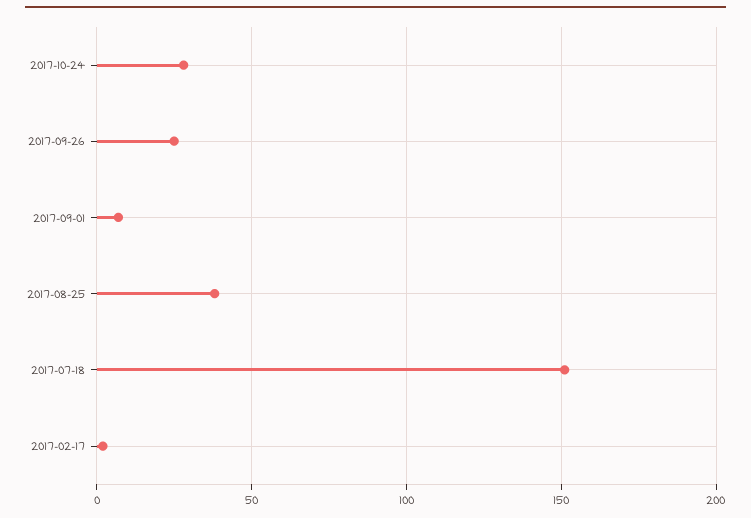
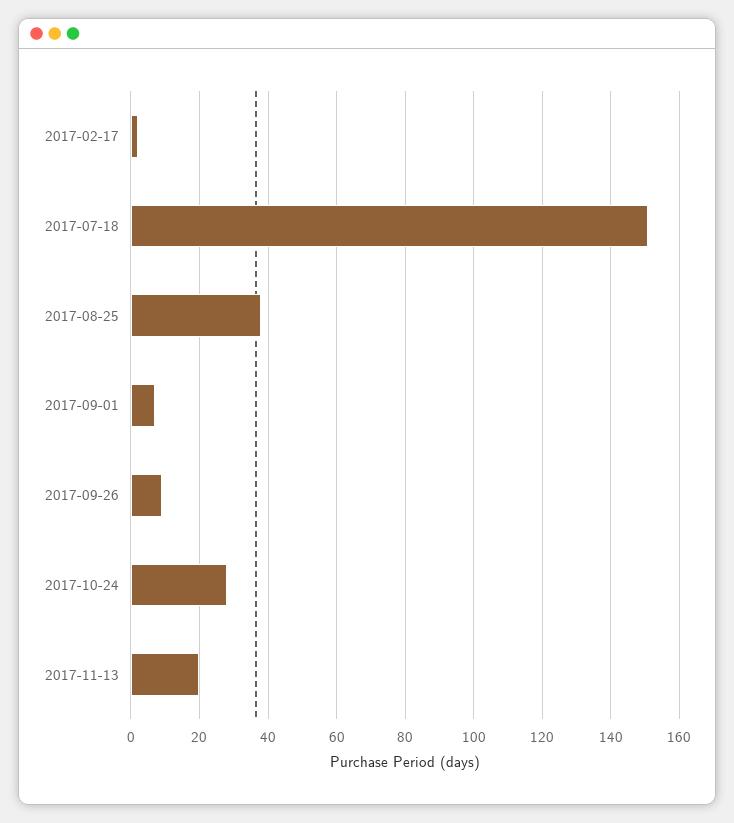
2017-09-26: 25 -> 10
2017-11-13: none -> 20

